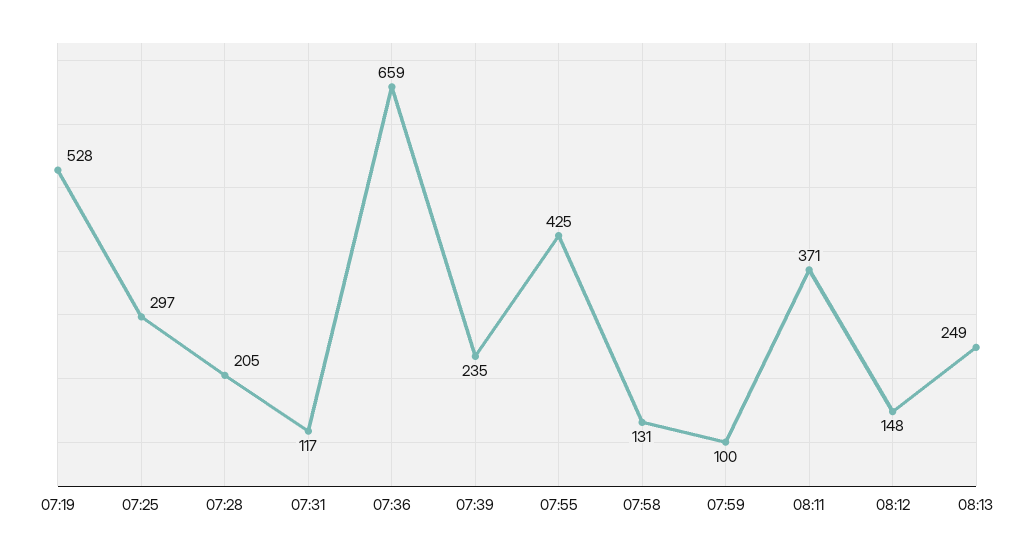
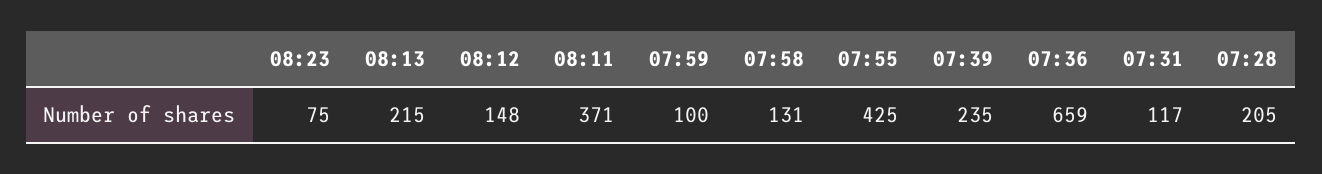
07:19: 528 -> none
07:25: 297 -> none
08:13: 249 -> 215
08:23: none -> 75

